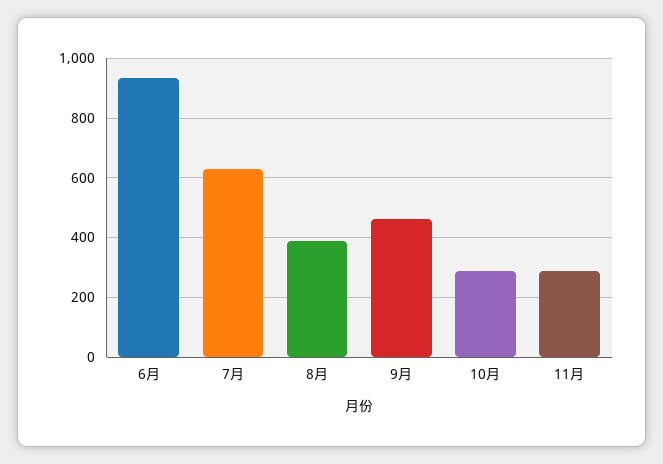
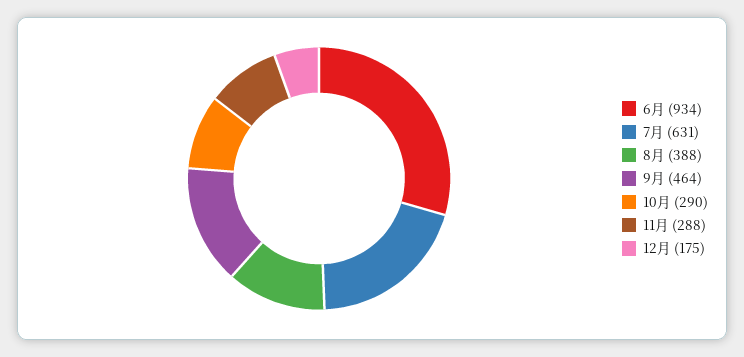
12月: none -> 175

